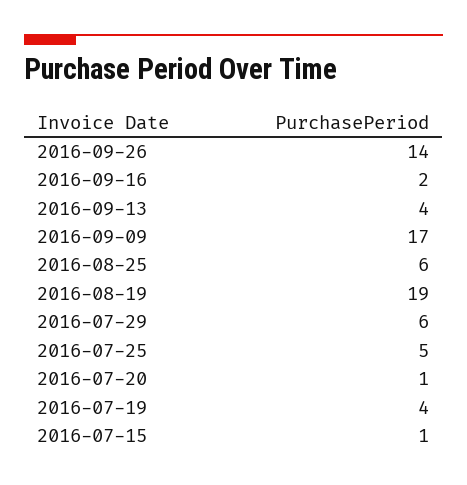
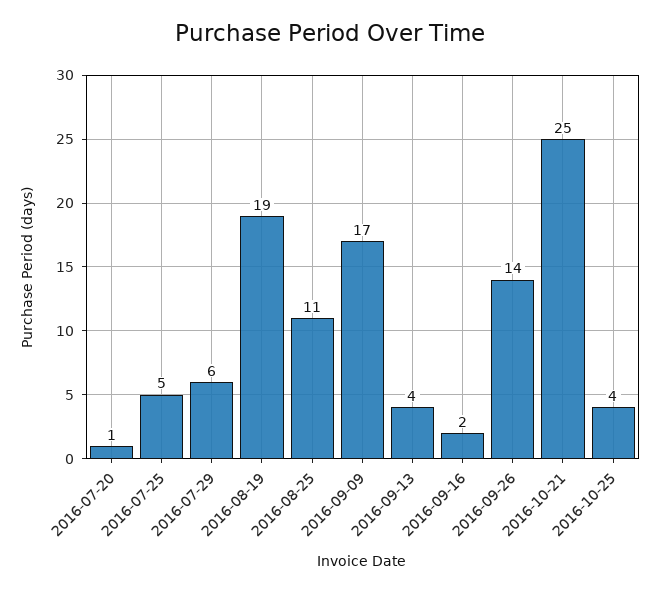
2016-08-25: 6 -> 11
2016-07-19: 4 -> none
2016-07-15: 1 -> none
2016-10-21: none -> 25
2016-10-25: none -> 4

